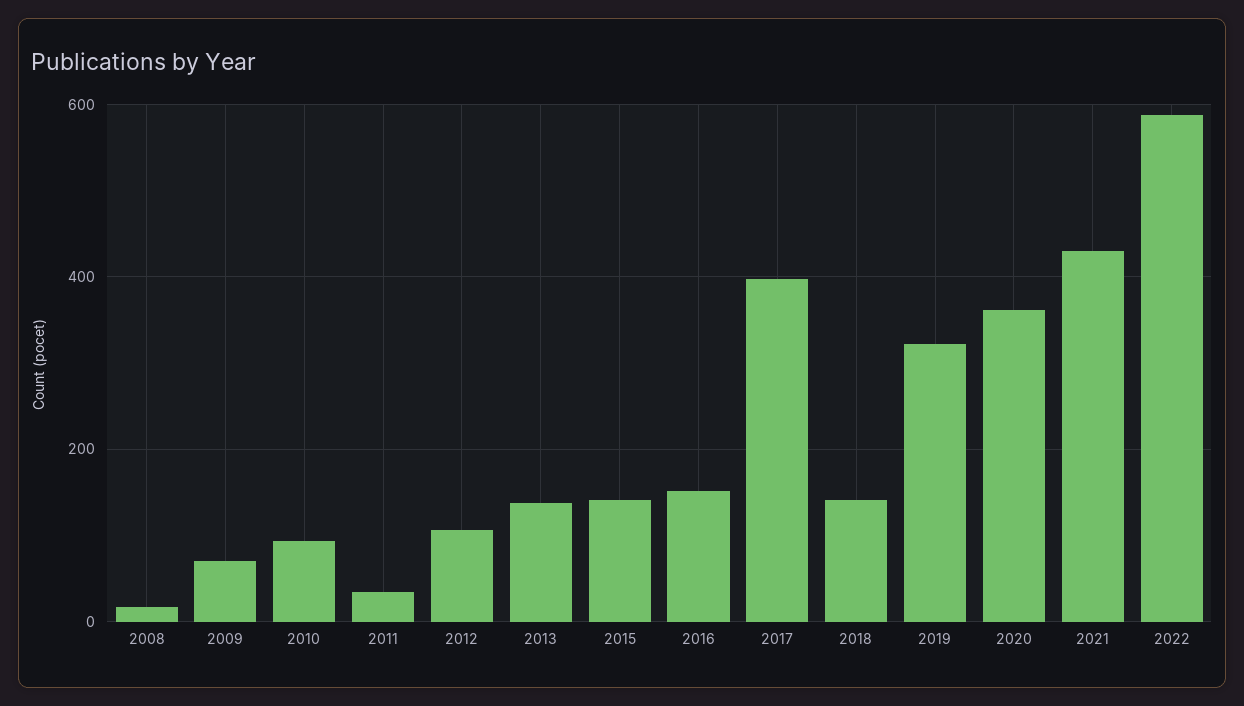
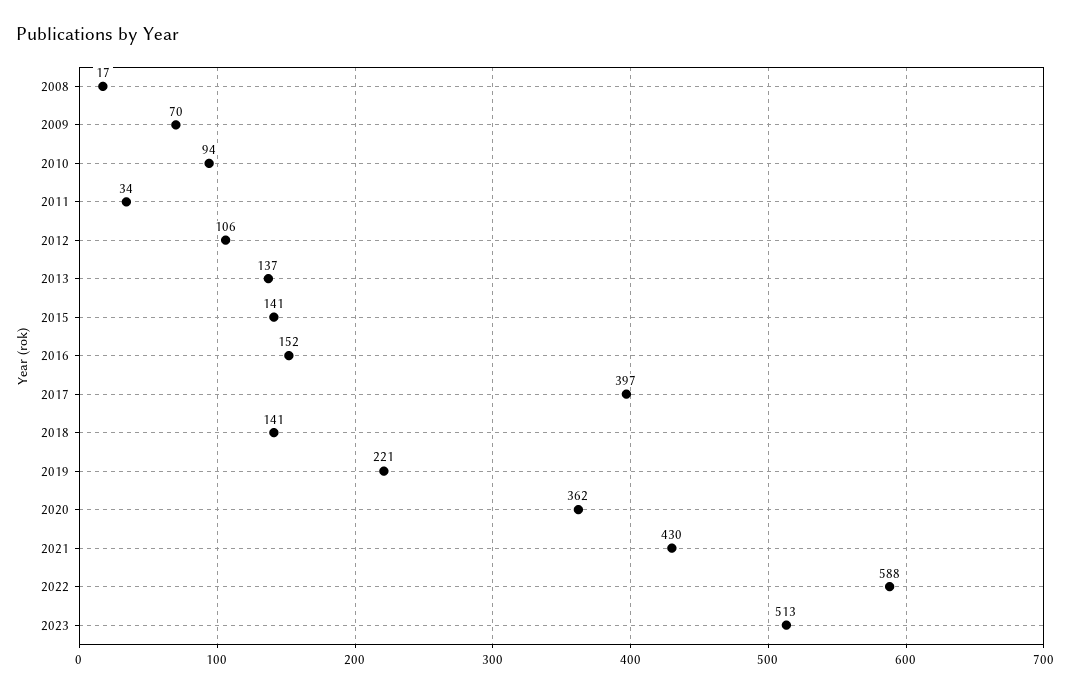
2019: 320 -> 221
2023: none -> 513

